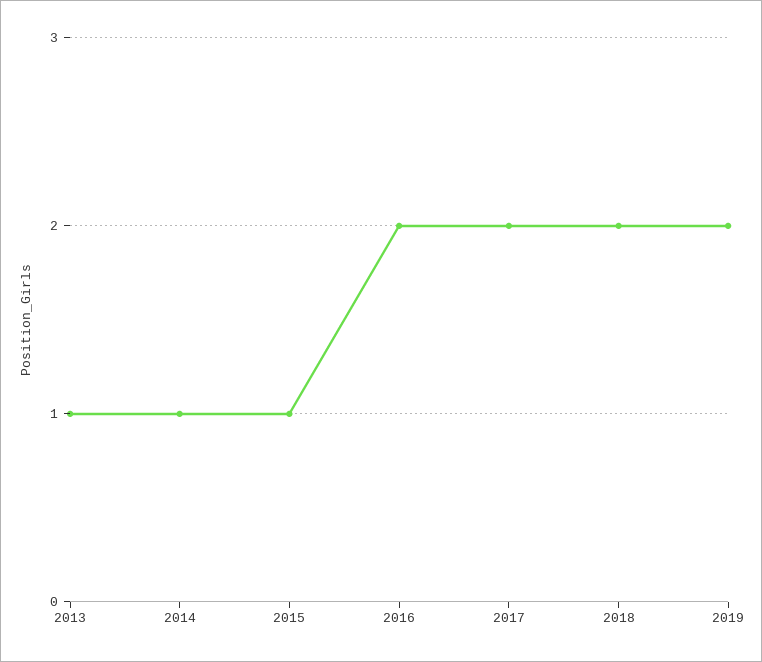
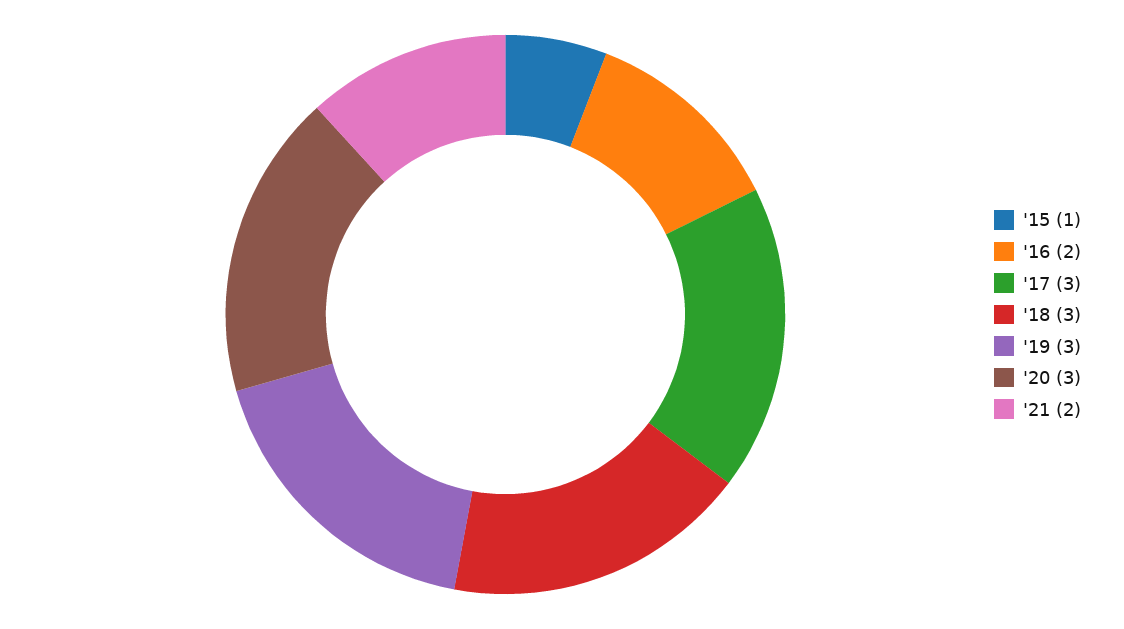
2013: 1 -> none
2014: 1 -> none
2017: 2 -> 3
2018: 2 -> 3
2019: 2 -> 3
'20: none -> 3
'21: none -> 2

